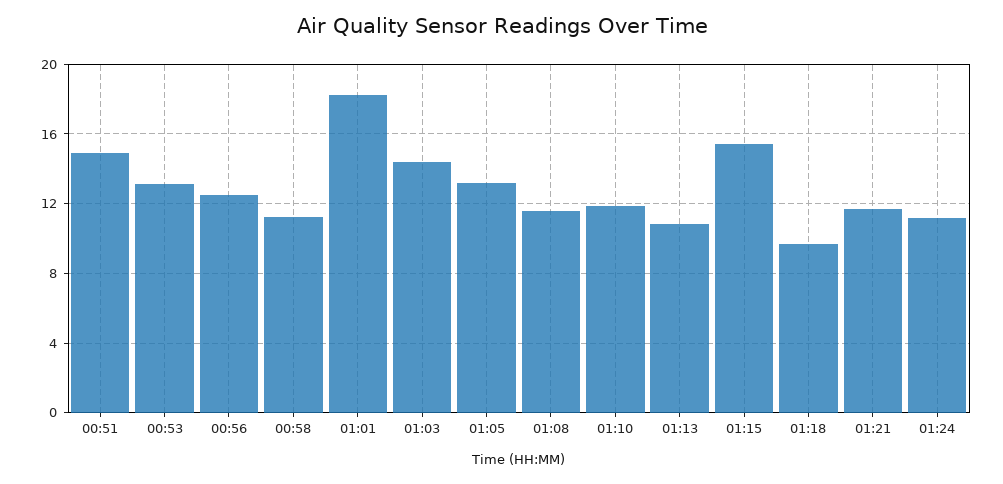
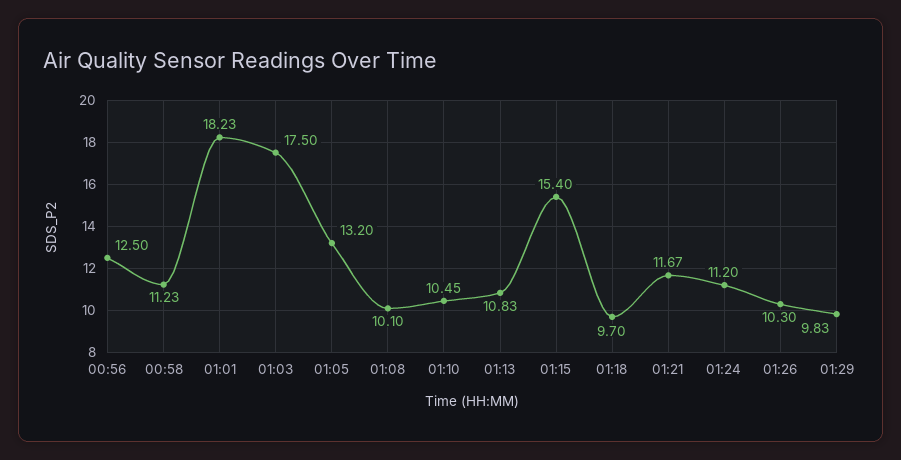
00:51: 15 -> none
00:53: 13 -> none
01:03: 14.5 -> 17.5
01:08: 11.5 -> 10.1
01:10: 12 -> 10.45
01:26: none -> 10.3
01:29: none -> 9.83

